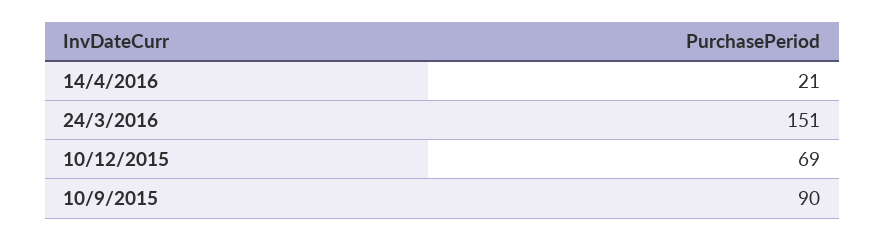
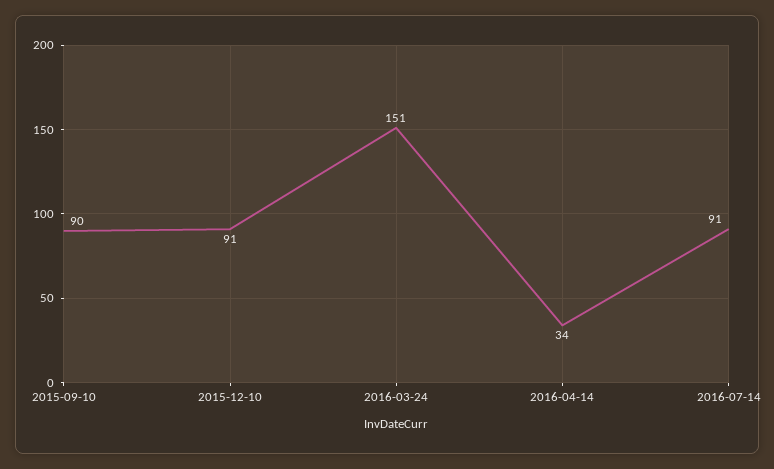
14/4/2016: 21 -> 34
10/12/2015: 69 -> 91
2016-07-14: none -> 91

